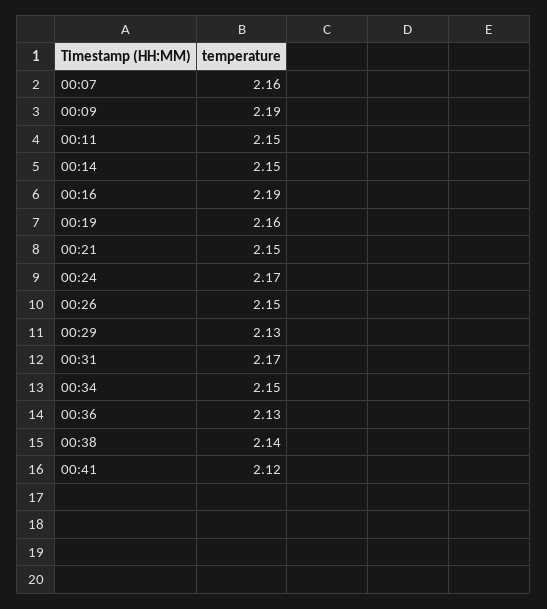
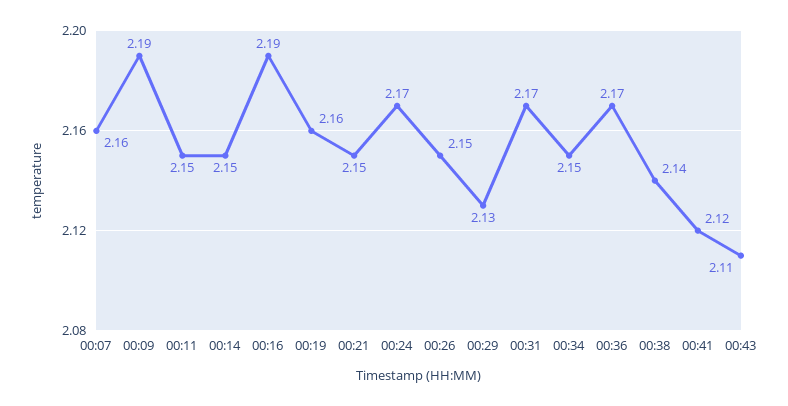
00:36: 2.13 -> 2.17
00:43: none -> 2.11

